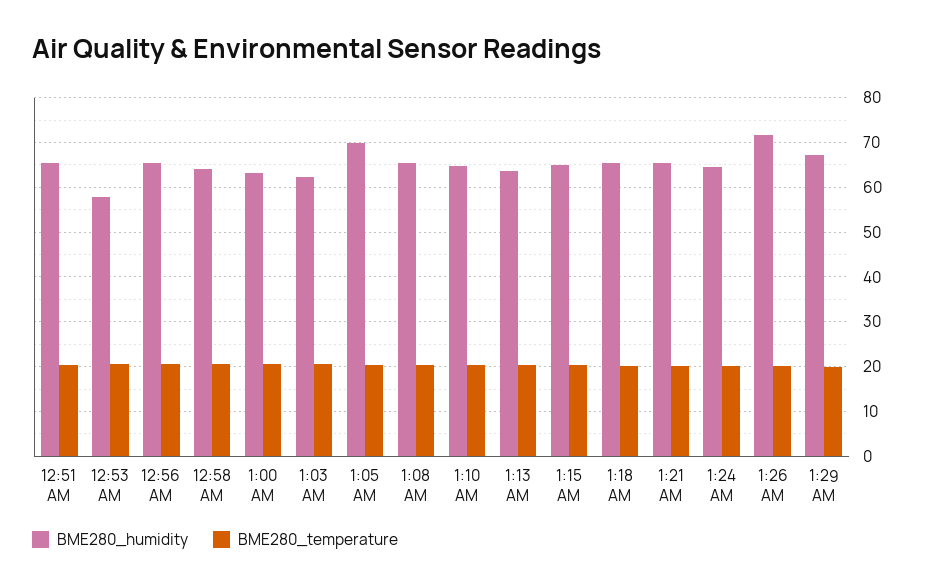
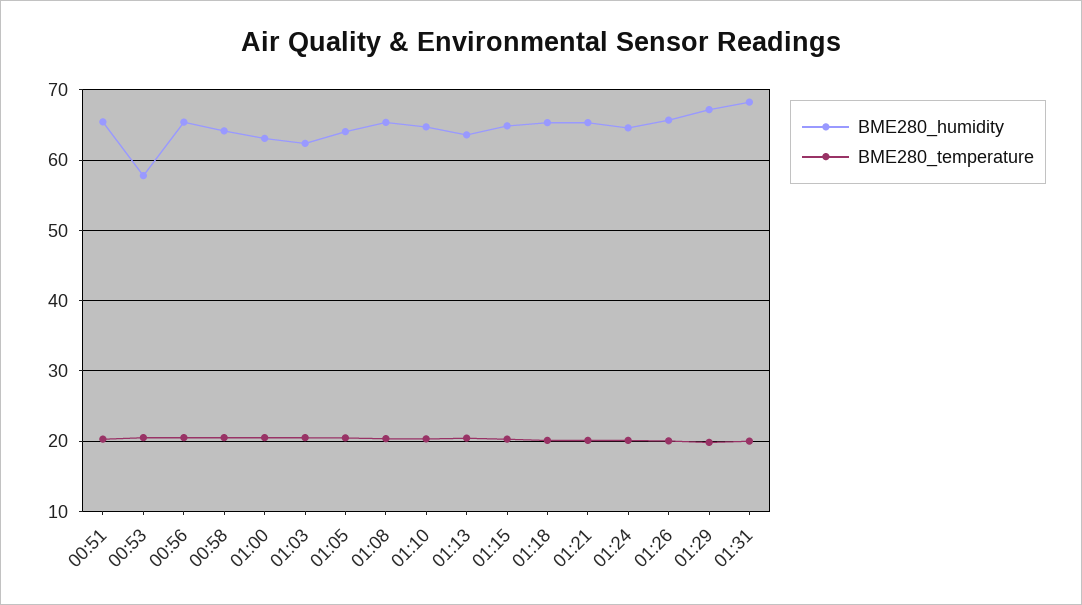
BME280_humidity, 1:05 AM: 70 -> 64
BME280_humidity, 1:26 AM: 72 -> 66
BME280_humidity, 01:31: none -> 68
BME280_temperature, 01:31: none -> 20

